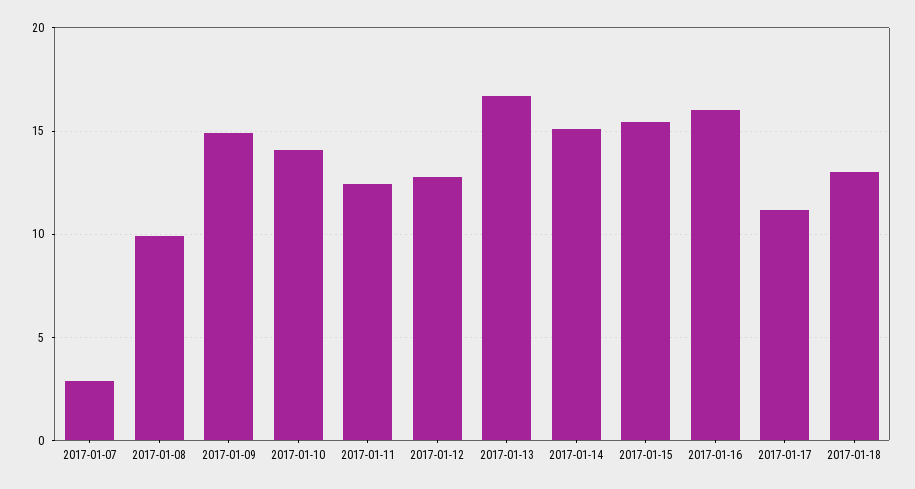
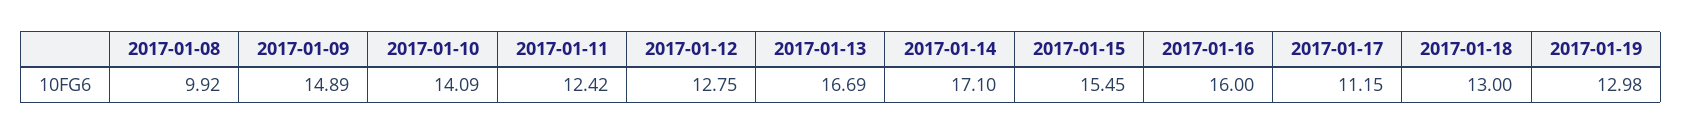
2017-01-07: 3 -> none
2017-01-14: 15 -> 17.1
2017-01-19: none -> 12.98

